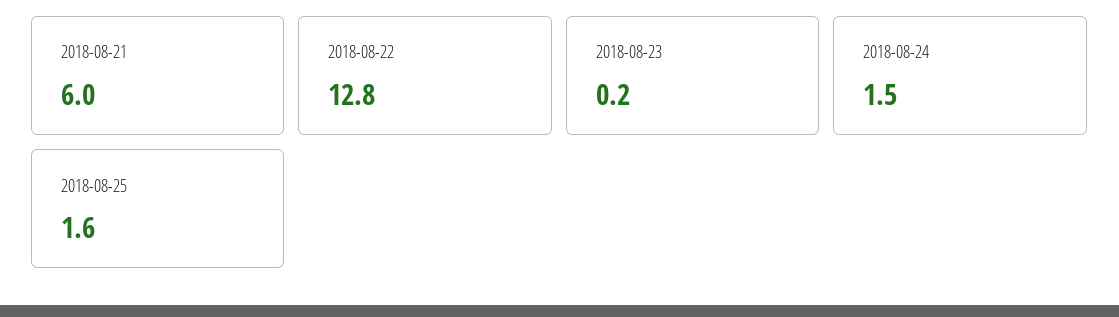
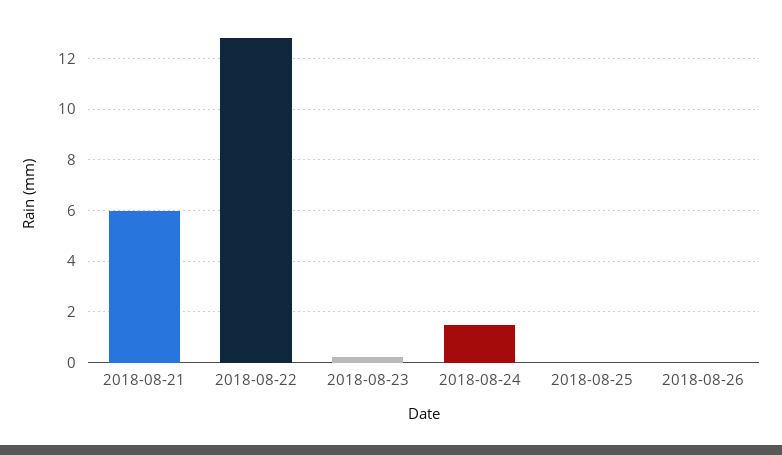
2018-08-25: 1.6 -> 0
2018-08-26: none -> 0

